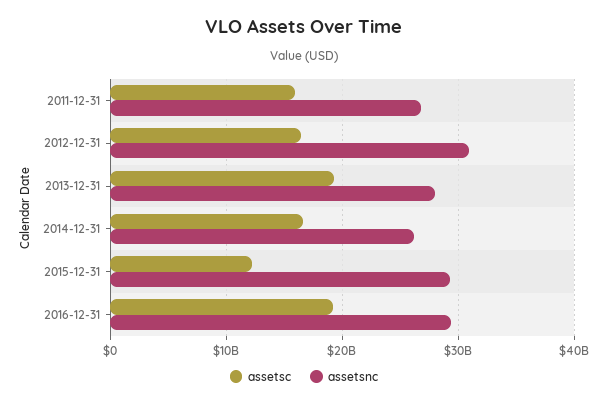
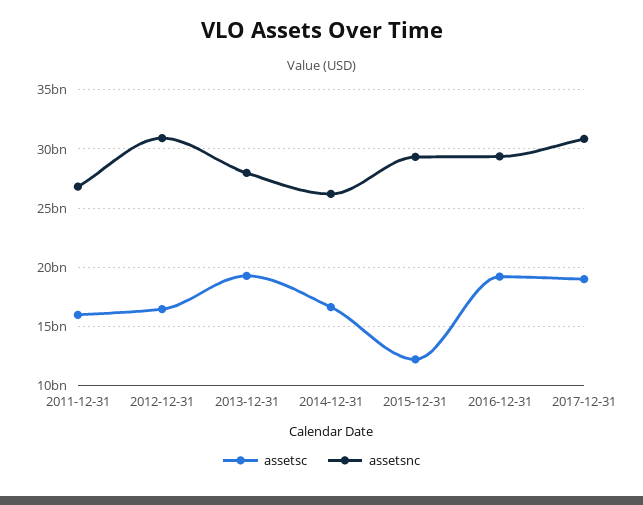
assetsc, 2017-12-31: none -> 19000000000
assetsnc, 2017-12-31: none -> 31000000000

